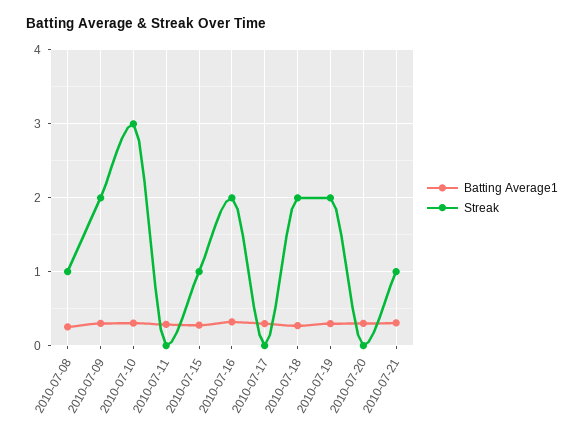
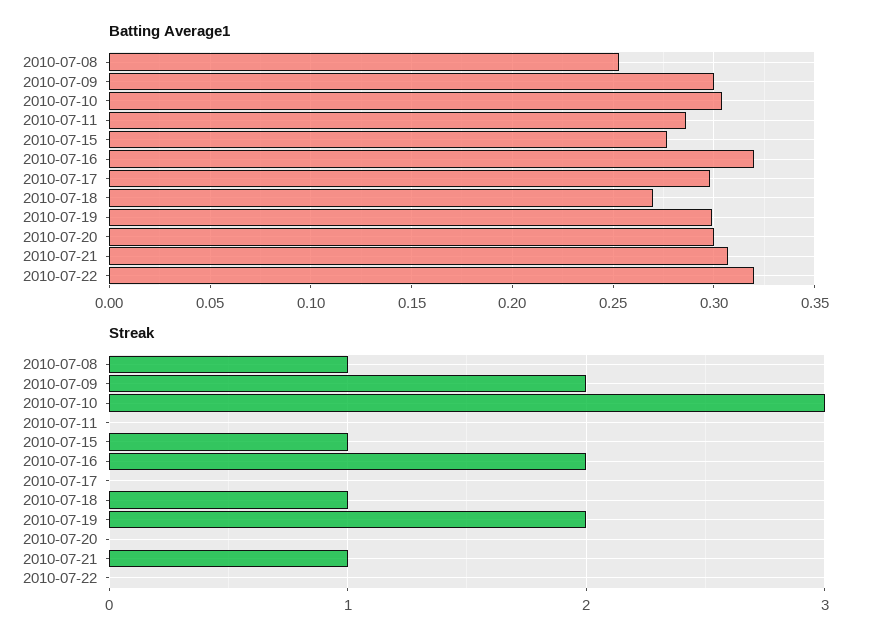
Streak, 2010-07-18: 2 -> 1
Batting Average1, 2010-07-22: none -> 0.32
Streak, 2010-07-22: none -> 0

